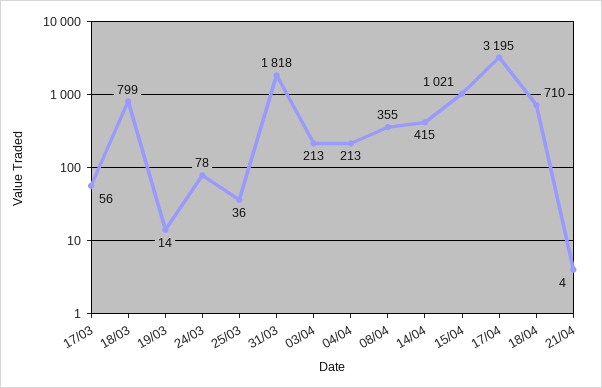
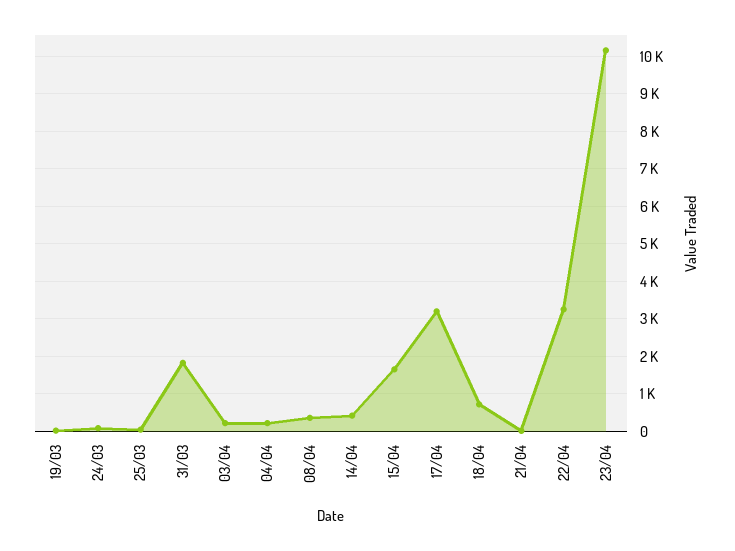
17/03: 56 -> none
18/03: 799 -> none
15/04: 1021 -> 1600
22/04: none -> 3200
23/04: none -> 10200

